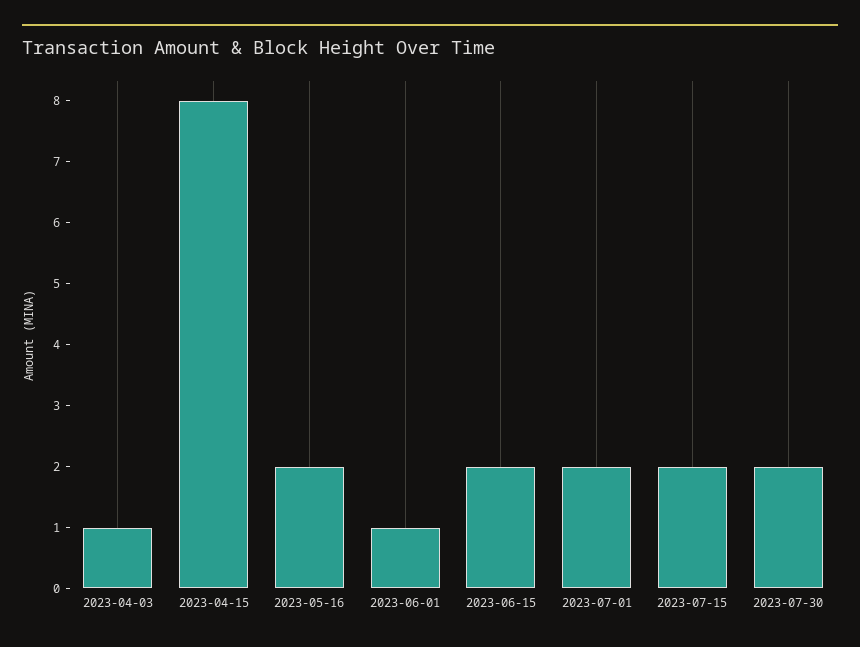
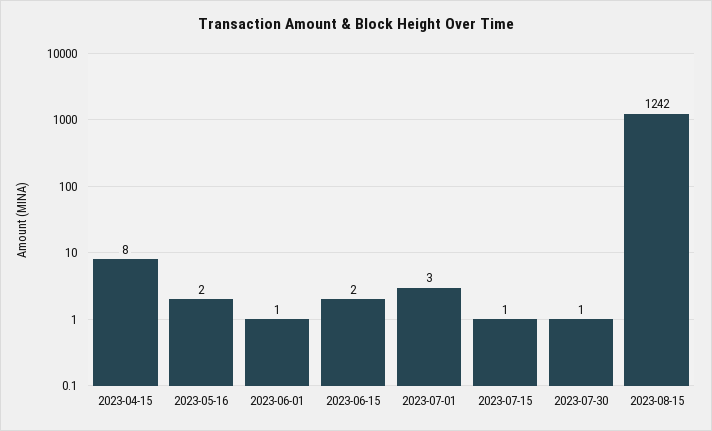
2023-04-03: 1 -> none
2023-07-01: 2 -> 3
2023-07-15: 2 -> 1
2023-07-30: 2 -> 1
2023-08-15: none -> 1242

